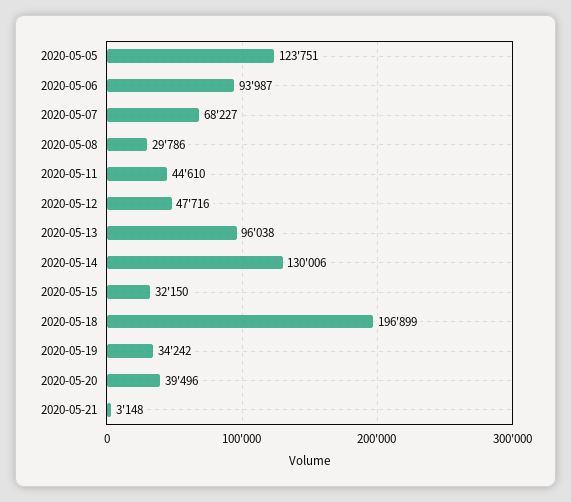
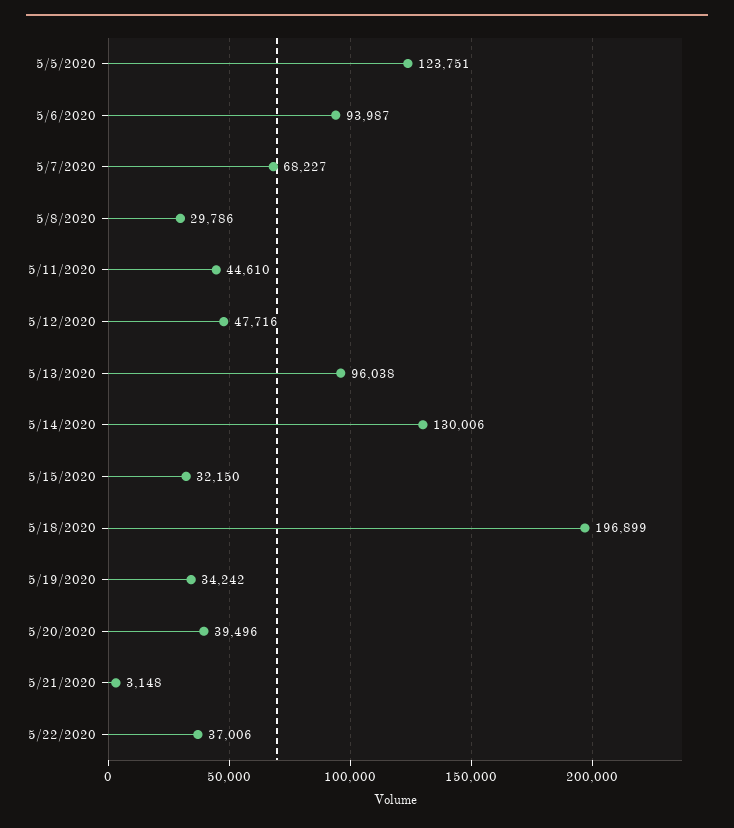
5/22/2020: none -> 37006

